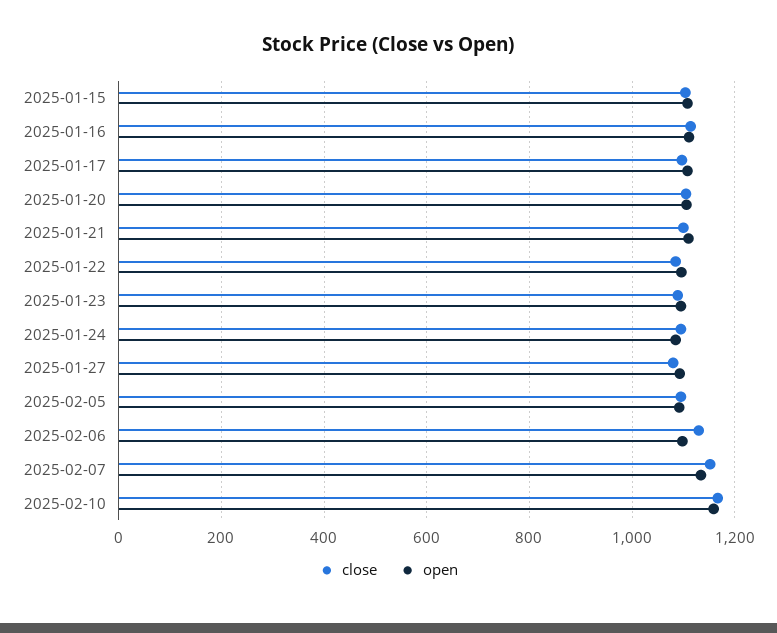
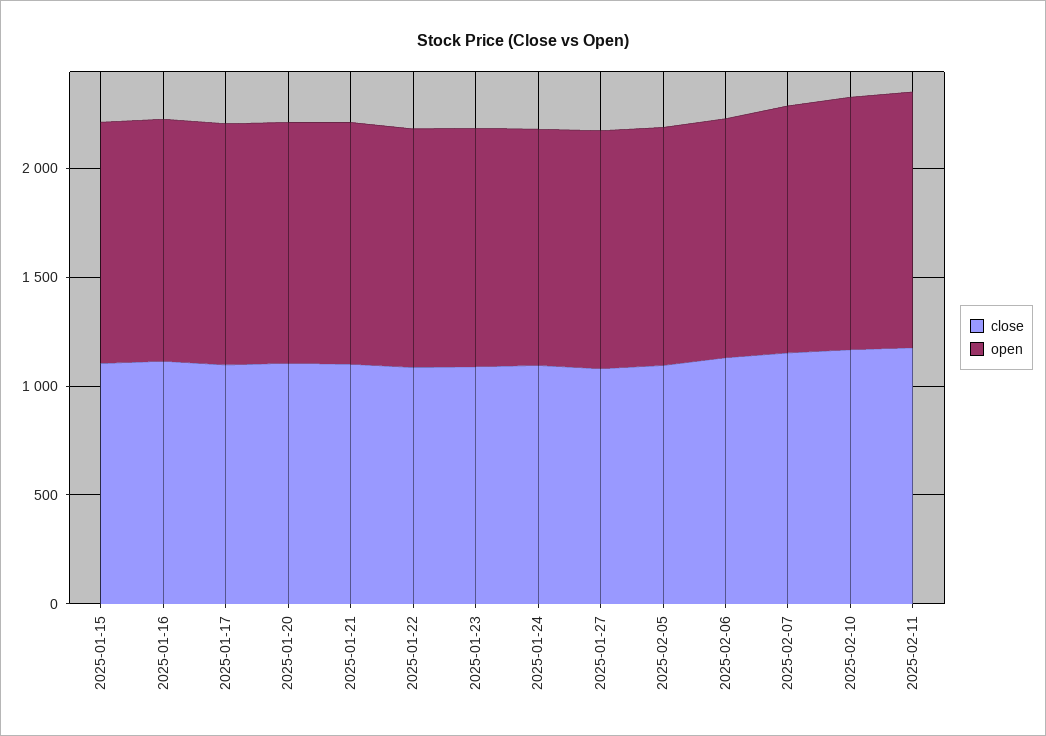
close, 2025-02-11: none -> 1200
open, 2025-02-11: none -> 1200

